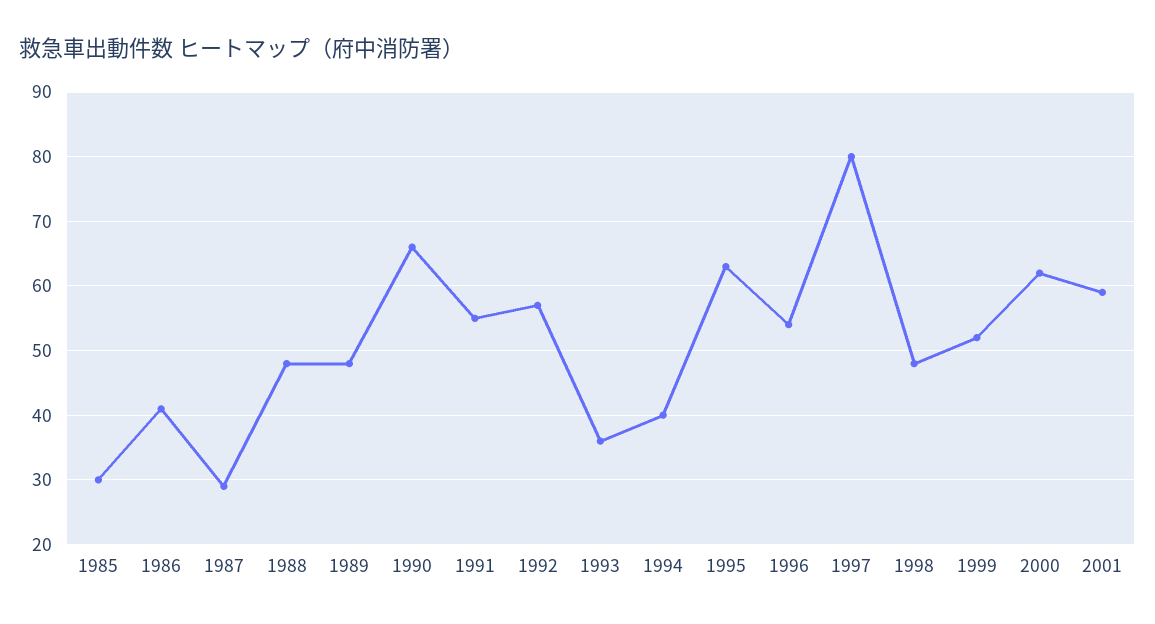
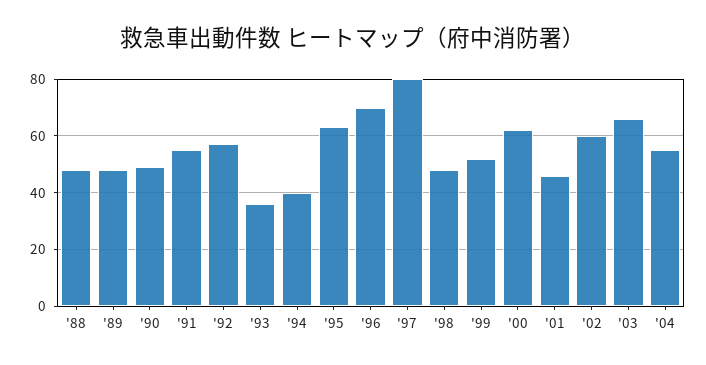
1985: 30 -> none
1986: 41 -> none
1987: 29 -> none
1990: 66 -> 50
1996: 54 -> 70
2001: 59 -> 45
'02: none -> 60
'03: none -> 65
'04: none -> 55

